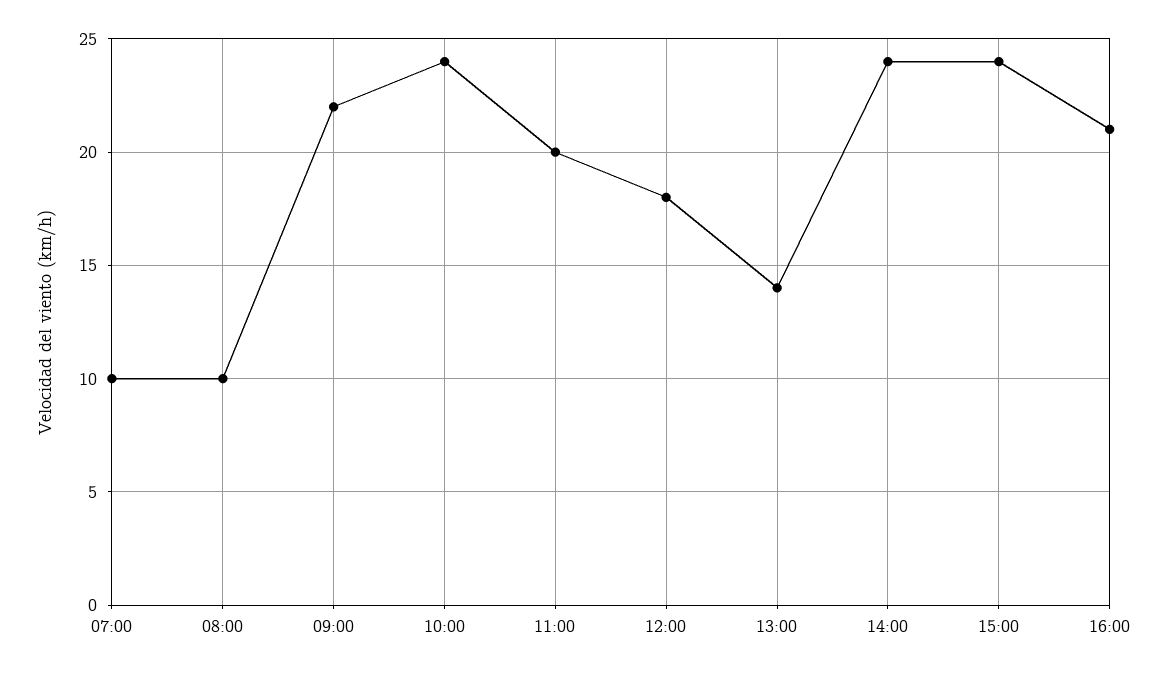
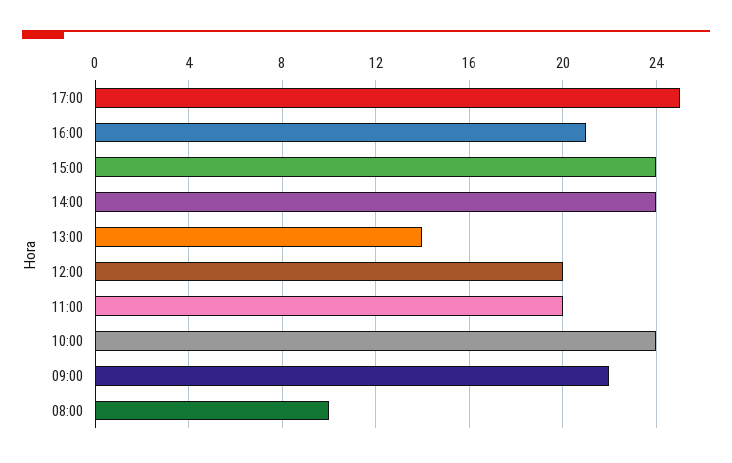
07:00: 10 -> none
12:00: 18 -> 20
17:00: none -> 25

